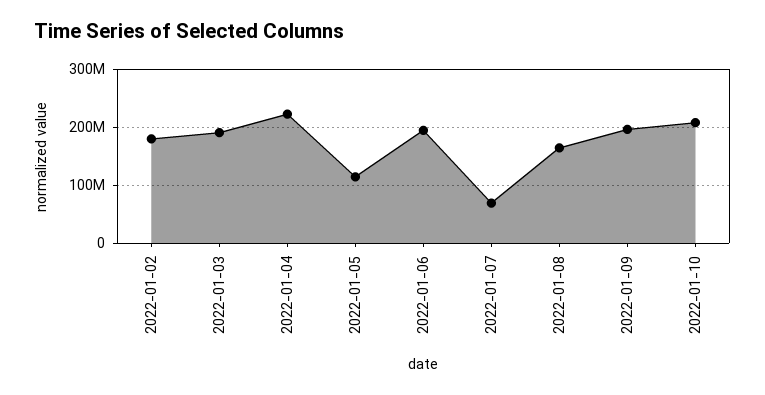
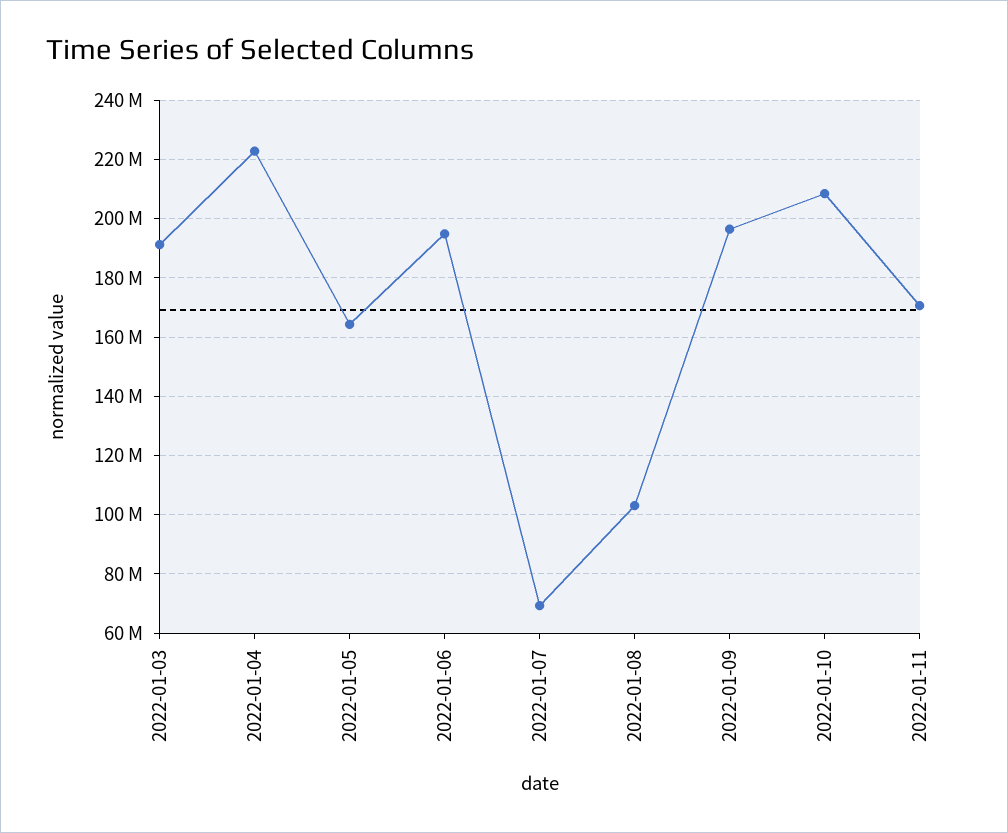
2022-01-02: 180000000 -> none
2022-01-05: 120000000 -> 165000000
2022-01-08: 160000000 -> 102500000
2022-01-11: none -> 170000000

